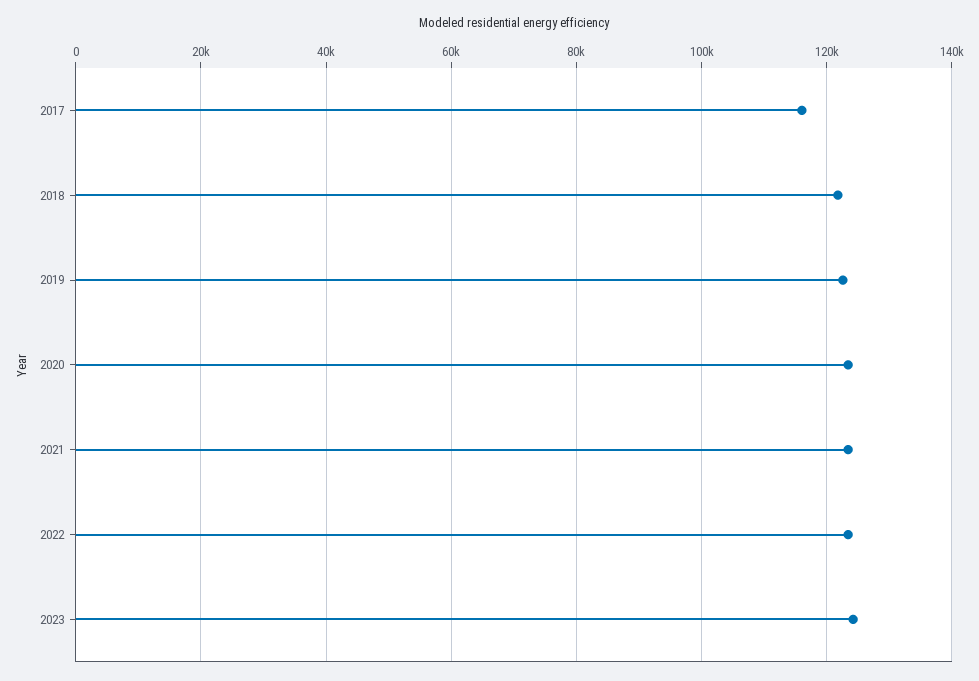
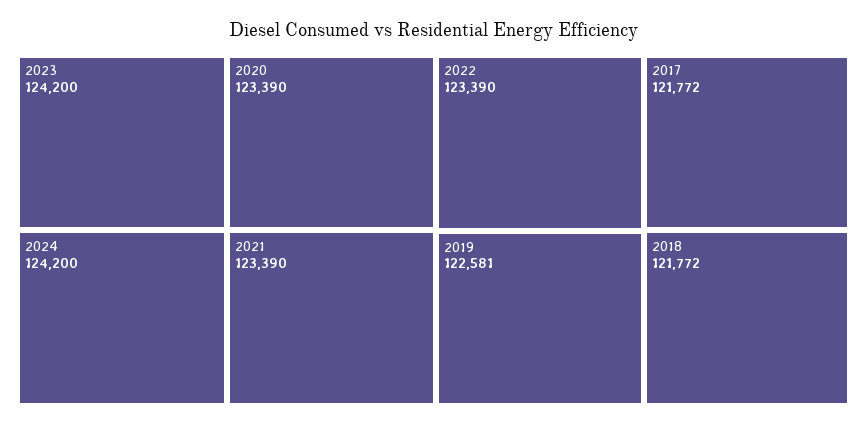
2017: 116000 -> 121772
2024: none -> 124200

